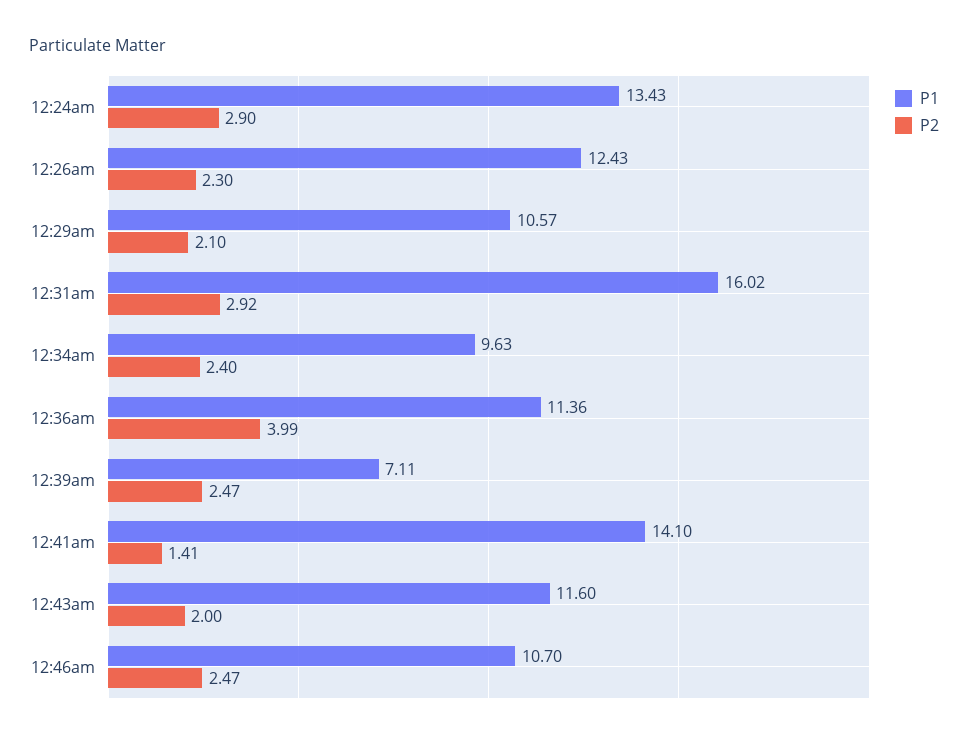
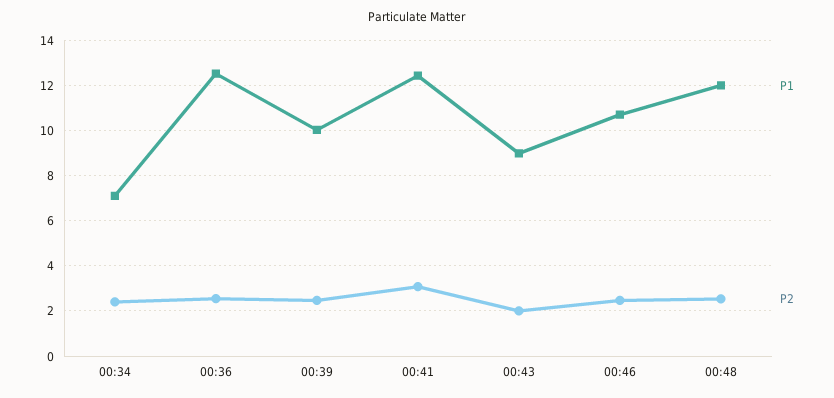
P1, 12:24am: 13.43 -> none
P2, 12:24am: 2.9 -> none
P1, 12:26am: 12.43 -> none
P2, 12:26am: 2.3 -> none
P1, 12:29am: 10.57 -> none
P2, 12:29am: 2.1 -> none
P1, 12:31am: 16.02 -> none
P2, 12:31am: 2.92 -> none
P1, 12:34am: 9.63 -> 7
P1, 12:36am: 11.36 -> 12.5
P2, 12:36am: 3.99 -> 2.5
P1, 12:39am: 7.11 -> 10
P1, 12:41am: 14.1 -> 12.5
P2, 12:41am: 1.41 -> 3
P1, 12:43am: 11.6 -> 9
P1, 00:48: none -> 12
P2, 00:48: none -> 2.5

